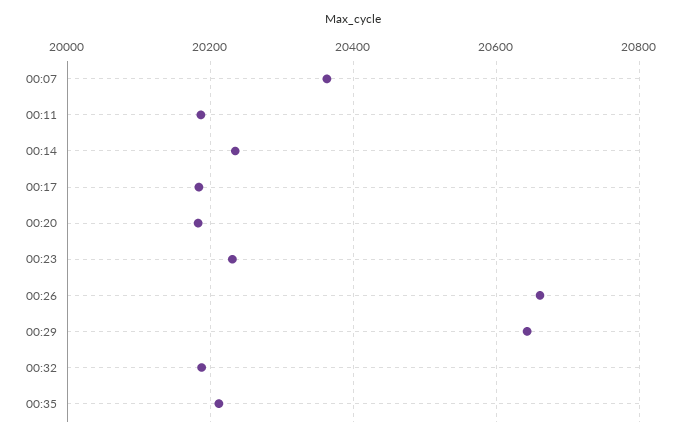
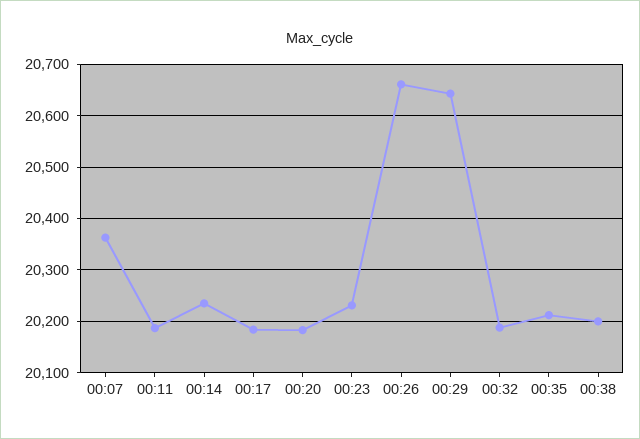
00:38: none -> 20200

